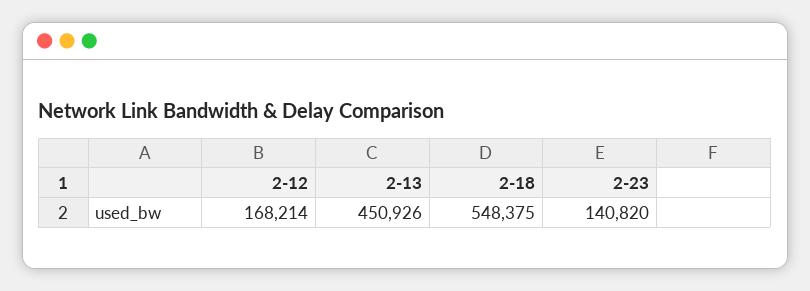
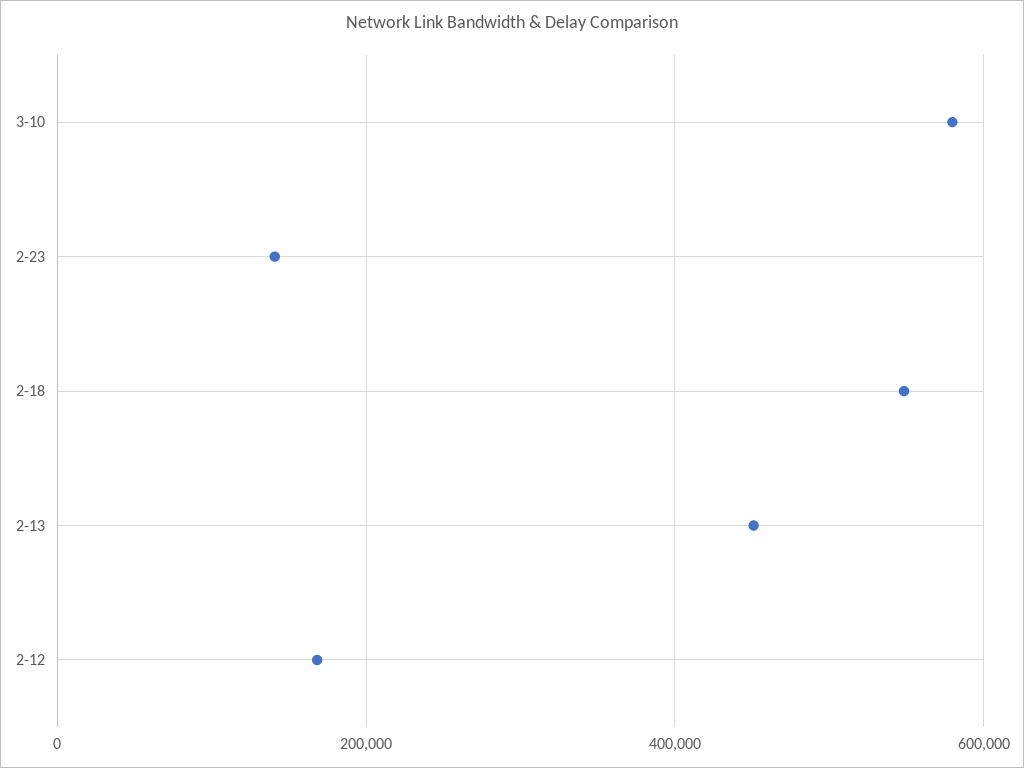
3-10: none -> 580000

